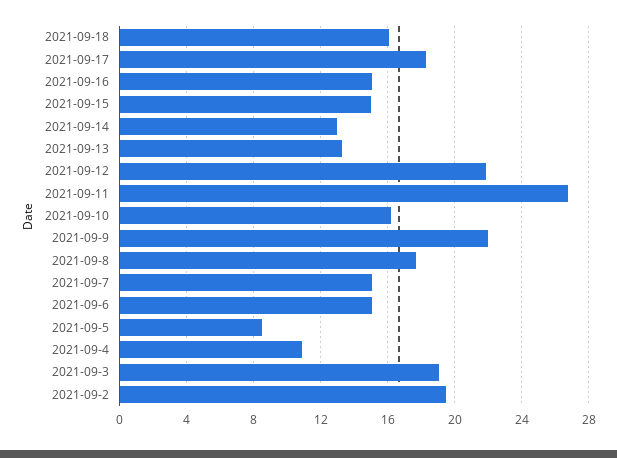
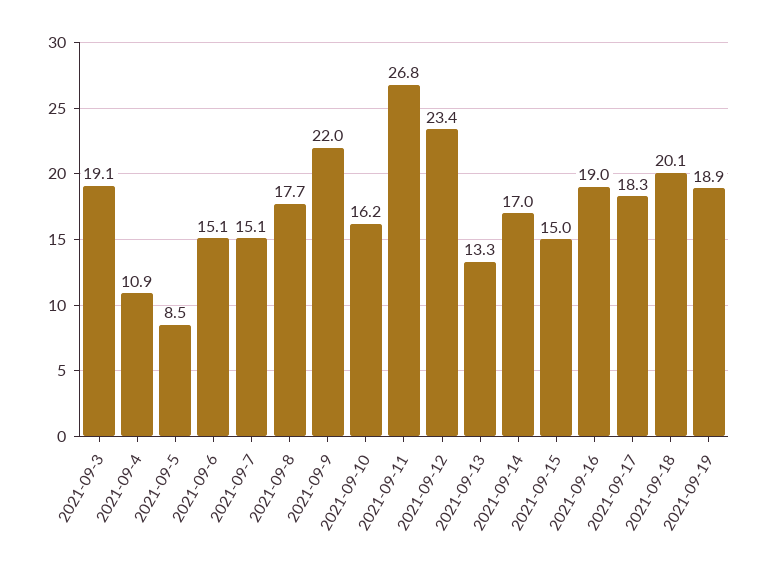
2021-09-18: 16 -> 20.1
2021-09-16: 15 -> 19
2021-09-14: 13 -> 17
2021-09-12: 22 -> 23.4
2021-09-2: 19.5 -> none
2021-09-19: none -> 18.9

